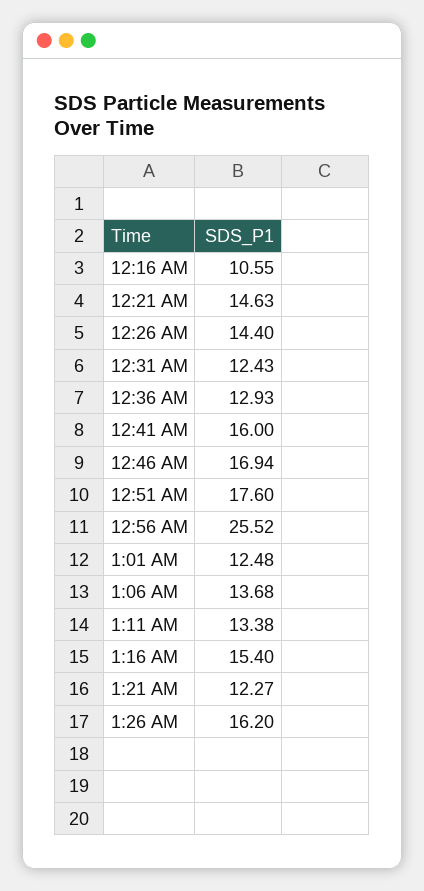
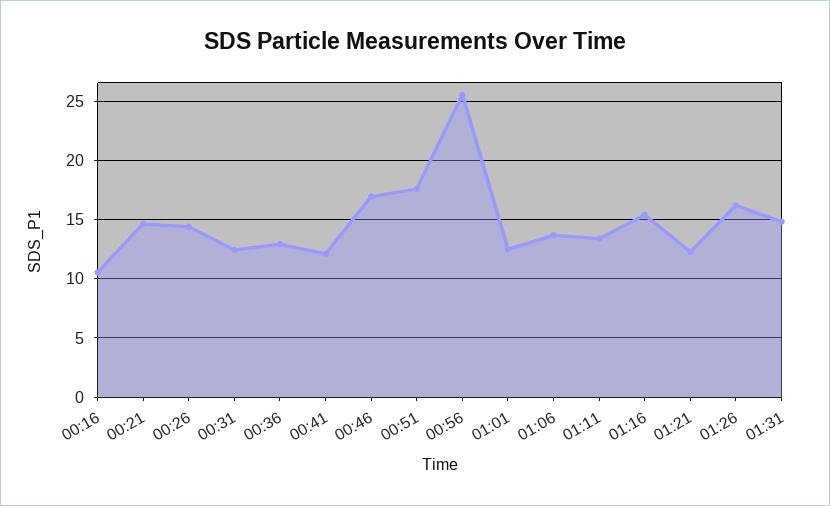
12:41 AM: 16 -> 12
01:31: none -> 15

